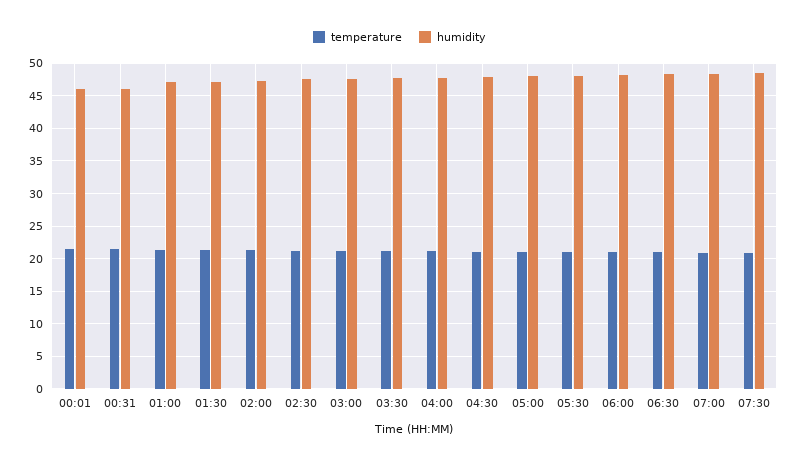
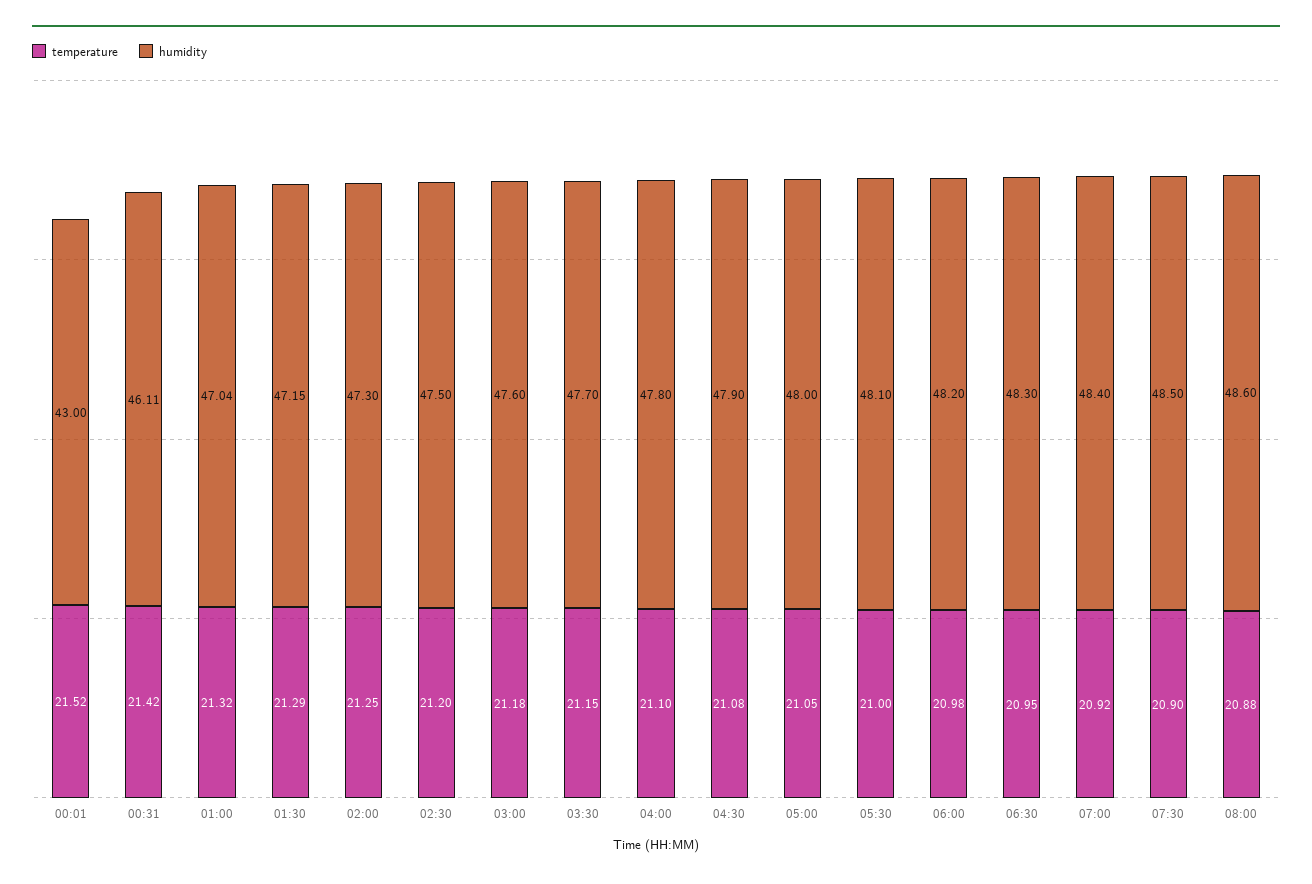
humidity, 00:01: 46 -> 43
temperature, 08:00: none -> 20.88
humidity, 08:00: none -> 48.6

